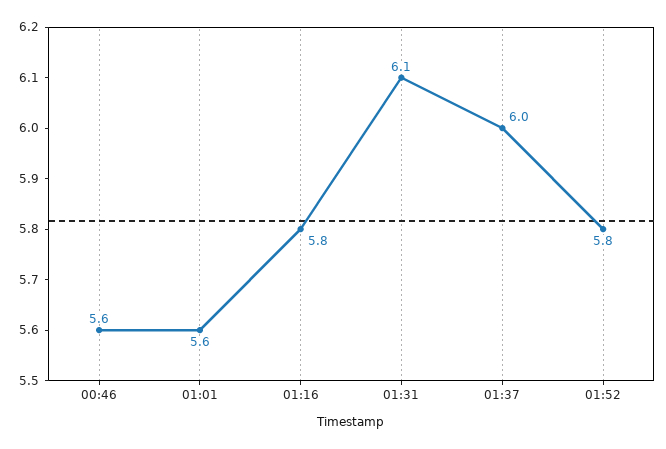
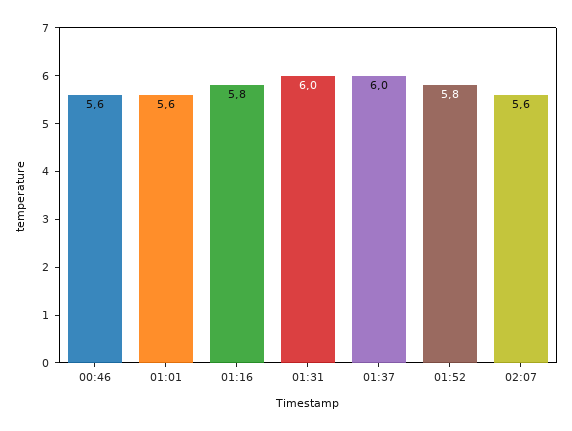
01:31: 6.1 -> 6
02:07: none -> 5.6

